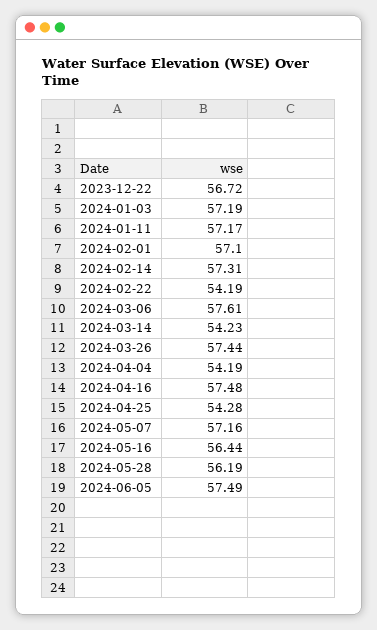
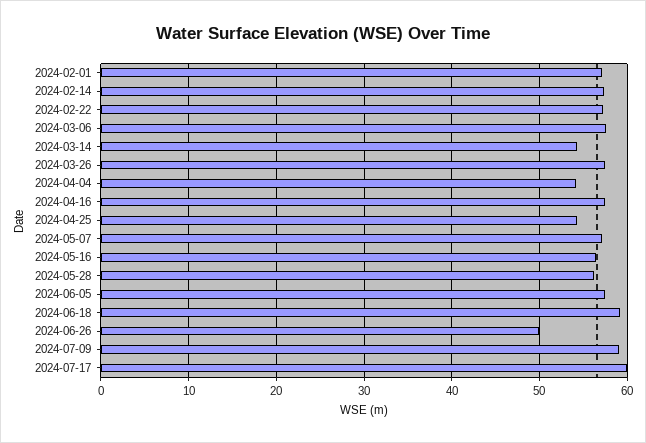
2023-12-22: 56.72 -> none
2024-01-03: 57.19 -> none
2024-01-11: 57.17 -> none
2024-02-22: 54.19 -> 57
2024-06-18: none -> 59
2024-06-26: none -> 50
2024-07-09: none -> 59
2024-07-17: none -> 60

